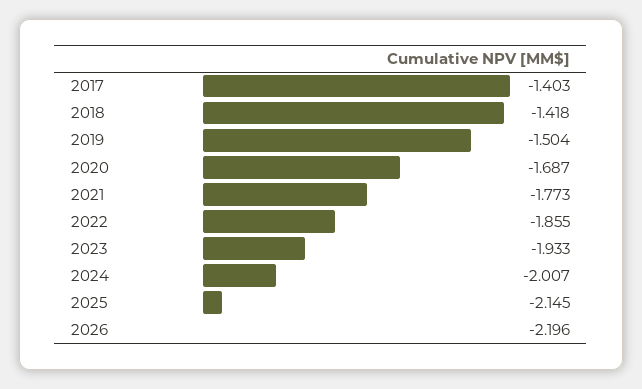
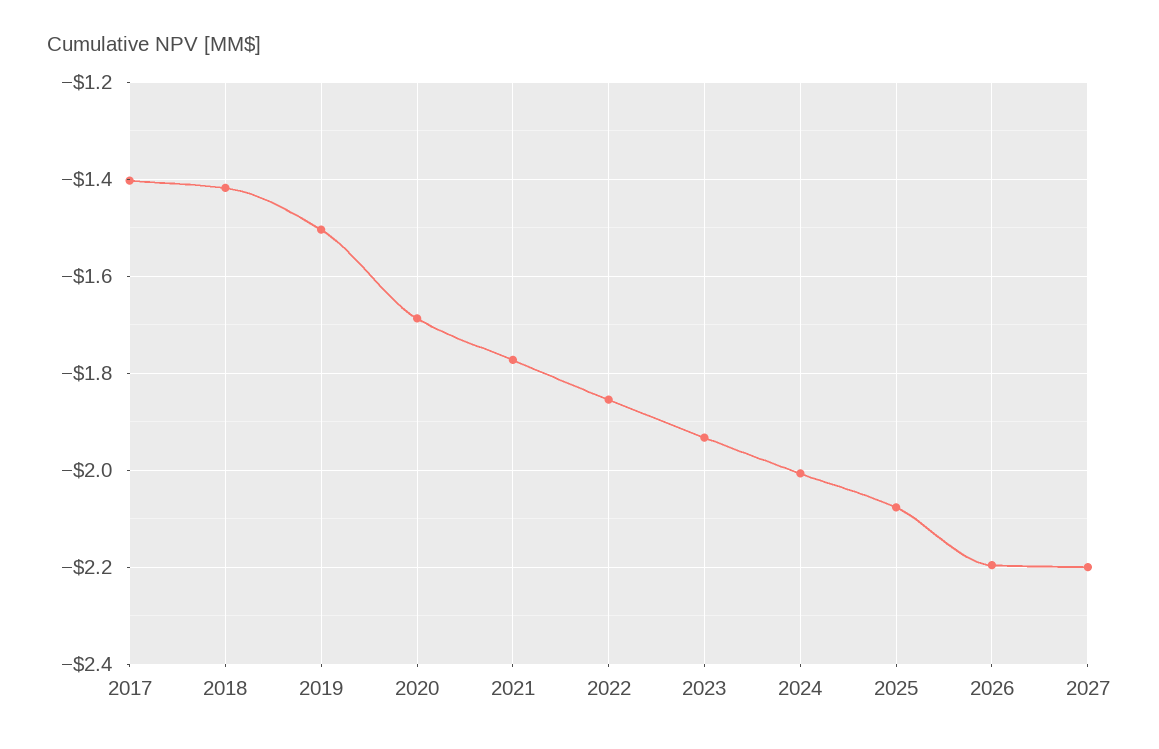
2025: -2.145 -> -2.08
2027: none -> -2.2

